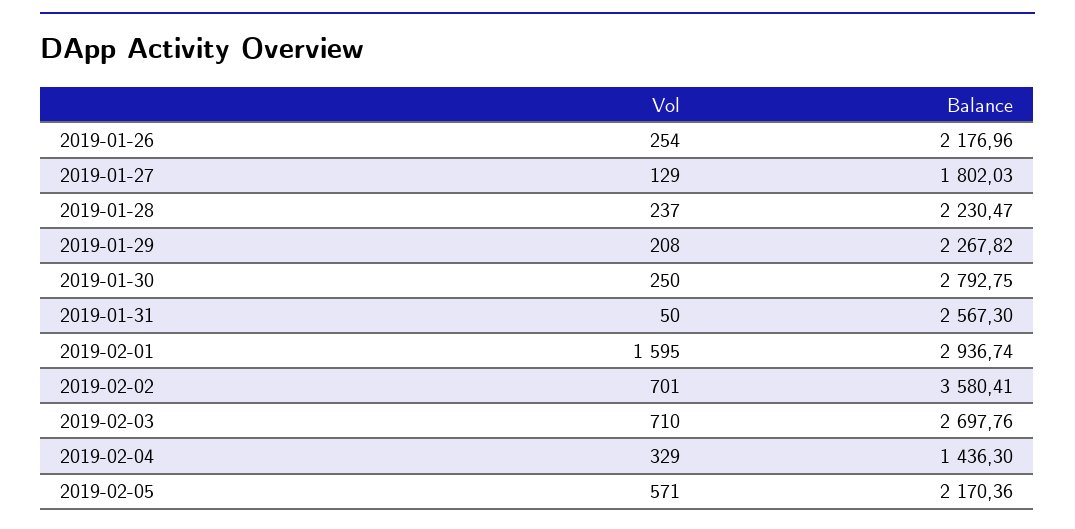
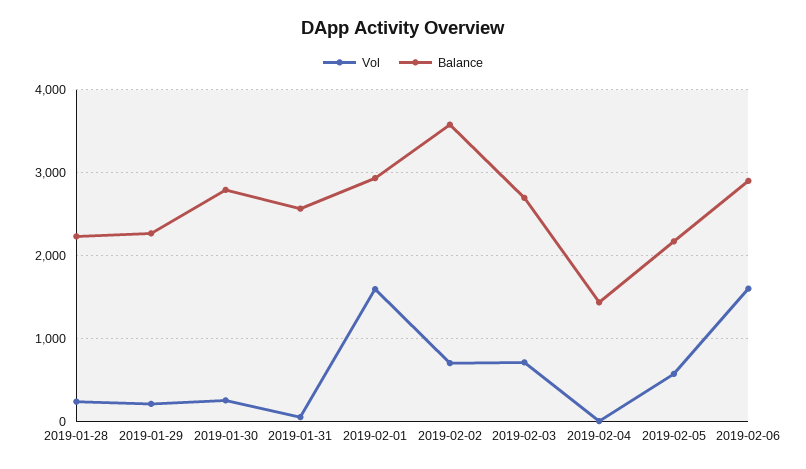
Vol, 2019-01-26: 254 -> none
Balance, 2019-01-26: 2176.96 -> none
Vol, 2019-01-27: 129 -> none
Balance, 2019-01-27: 1802.03 -> none
Vol, 2019-02-04: 329 -> 0
Vol, 2019-02-06: none -> 1600
Balance, 2019-02-06: none -> 2900

